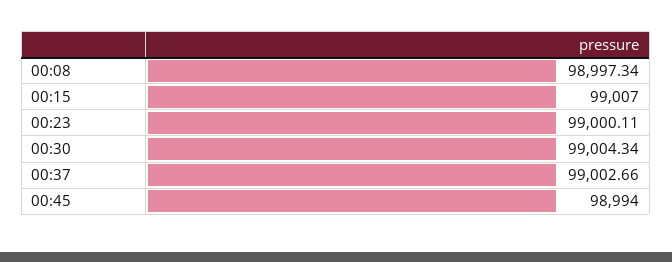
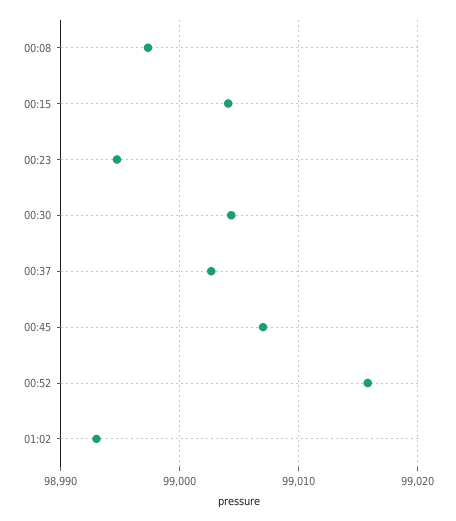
00:15: 99007 -> 99004
00:23: 99000.11 -> 98995
00:45: 98994 -> 99007
00:52: none -> 99016
01:02: none -> 98993

